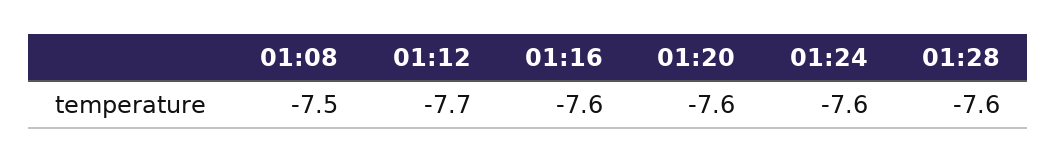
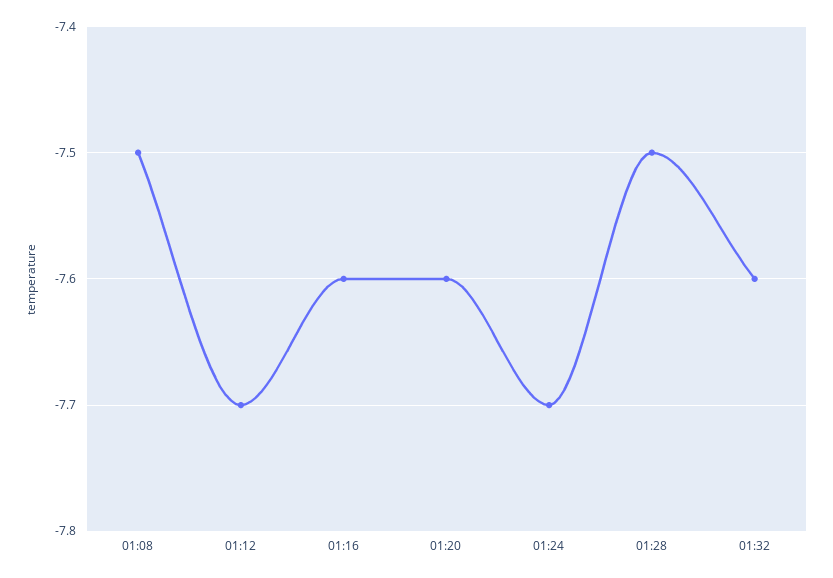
01:24: -7.6 -> -7.7
01:28: -7.6 -> -7.5
01:32: none -> -7.6

